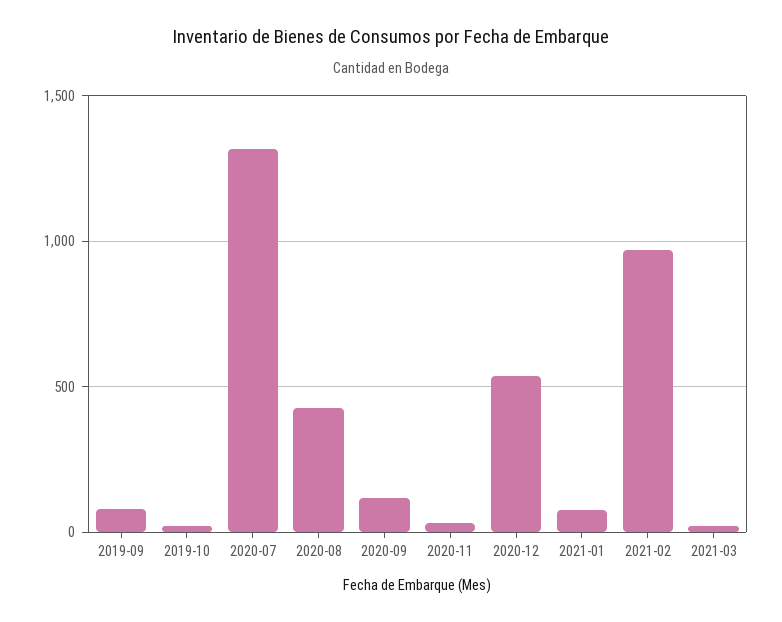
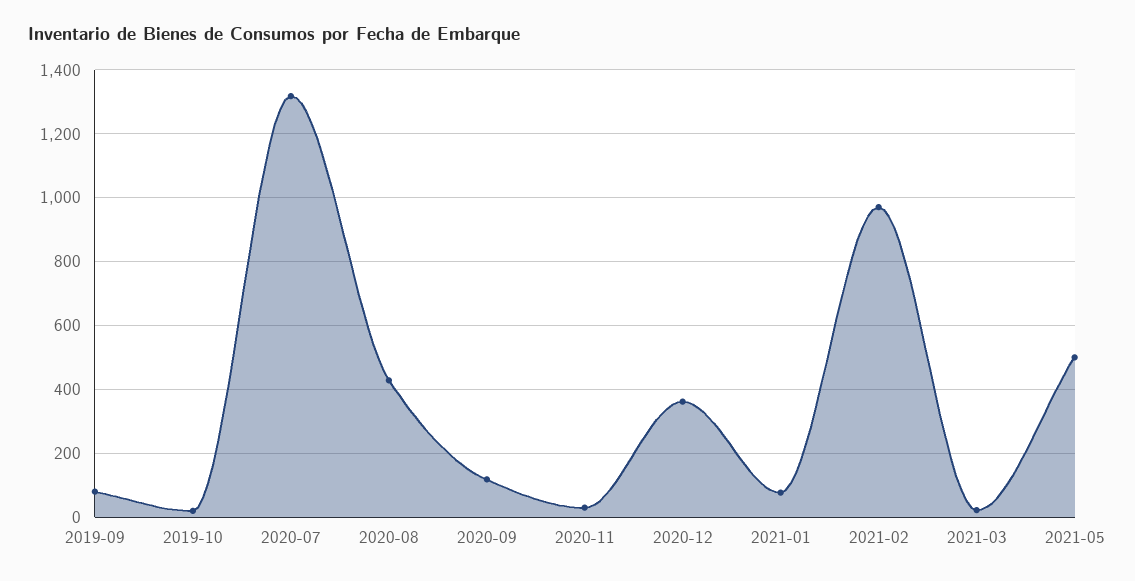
2020-12: 550 -> 360
2021-05: none -> 500

